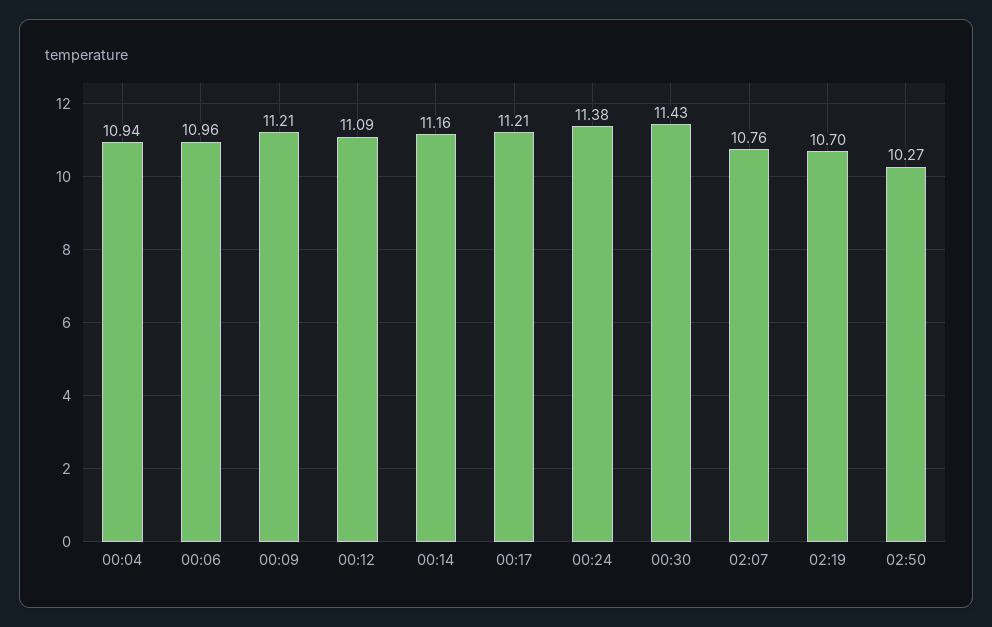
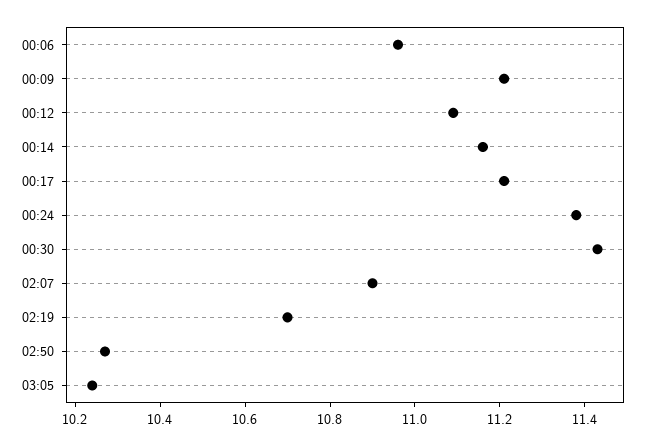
00:04: 10.94 -> none
02:07: 10.76 -> 10.9
03:05: none -> 10.25

